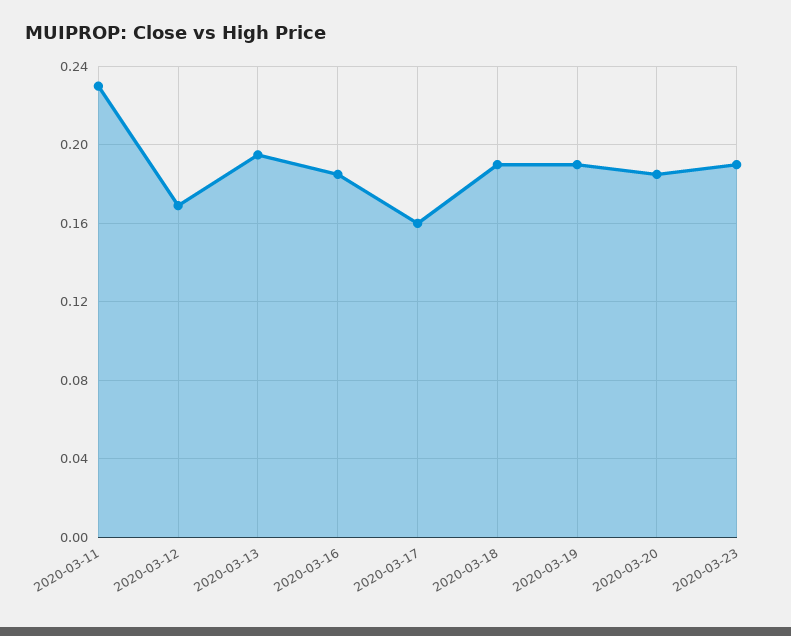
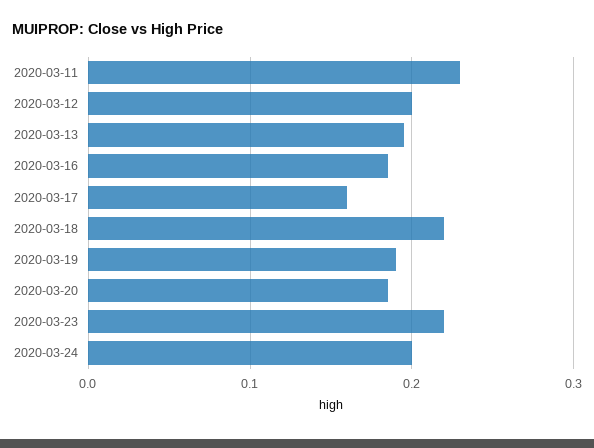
2020-03-12: 0.17 -> 0.2
2020-03-18: 0.19 -> 0.22
2020-03-23: 0.19 -> 0.22
2020-03-24: none -> 0.2

